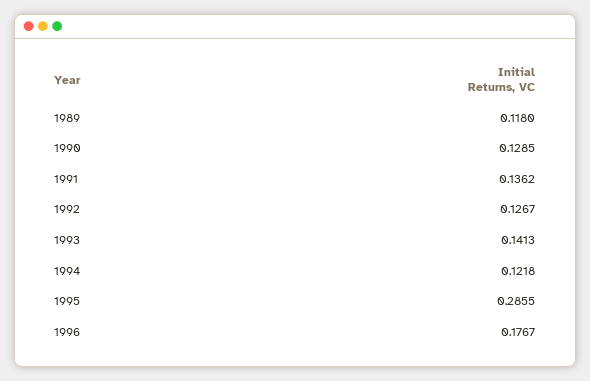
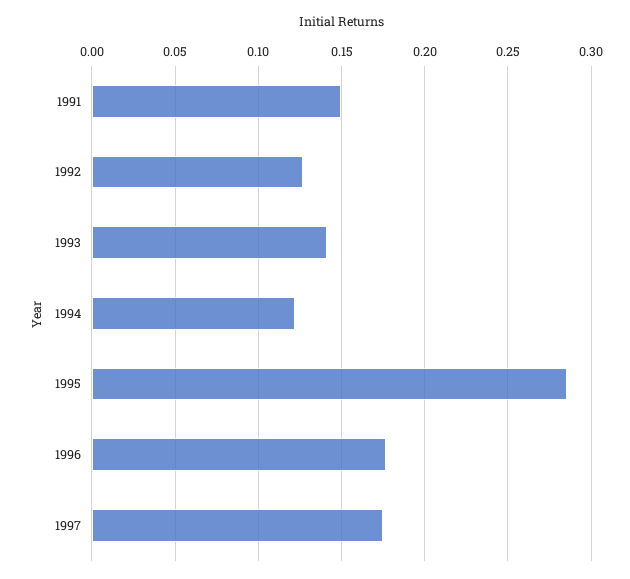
1989: 0.118 -> none
1990: 0.1285 -> none
1991: 0.1362 -> 0.15
1997: none -> 0.175

